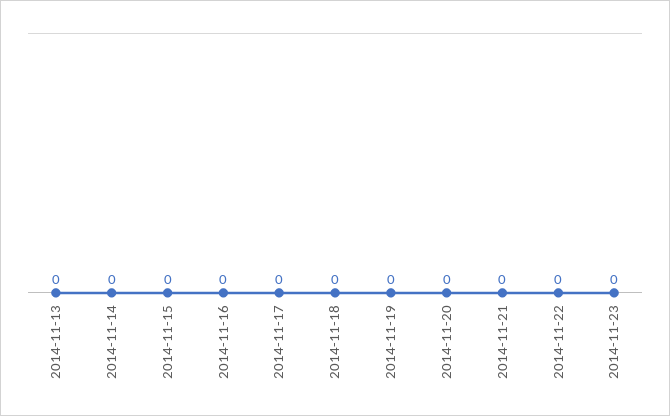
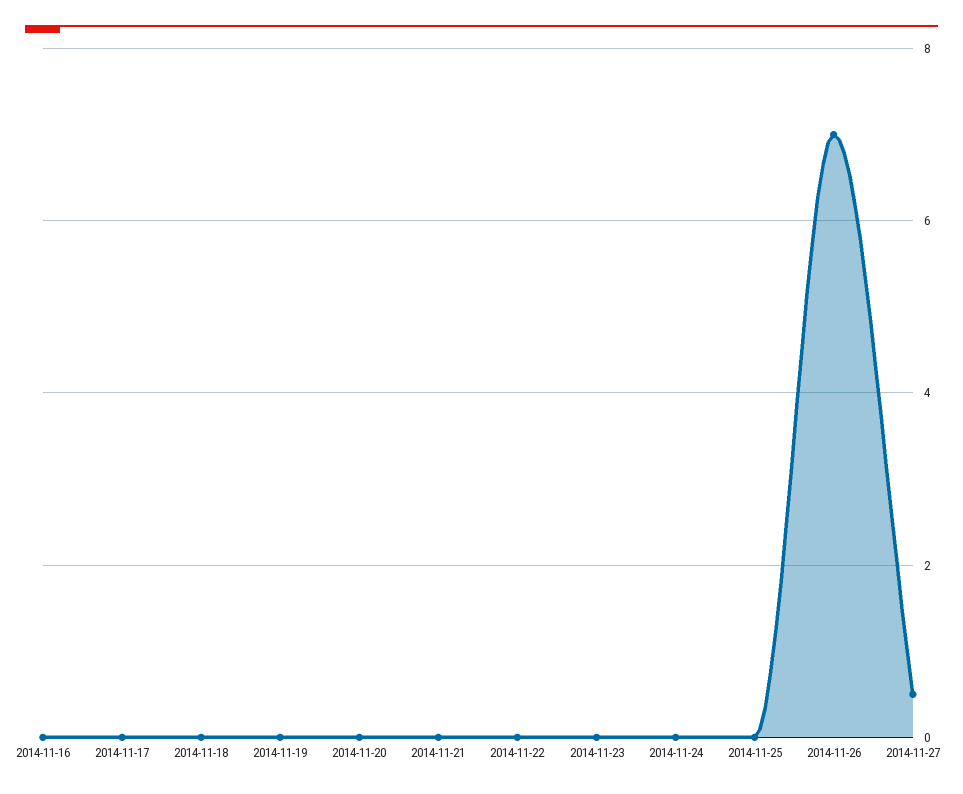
2014-11-13: 0 -> none
2014-11-14: 0 -> none
2014-11-15: 0 -> none
2014-11-24: none -> 0
2014-11-25: none -> 0
2014-11-26: none -> 7
2014-11-27: none -> 0.5

